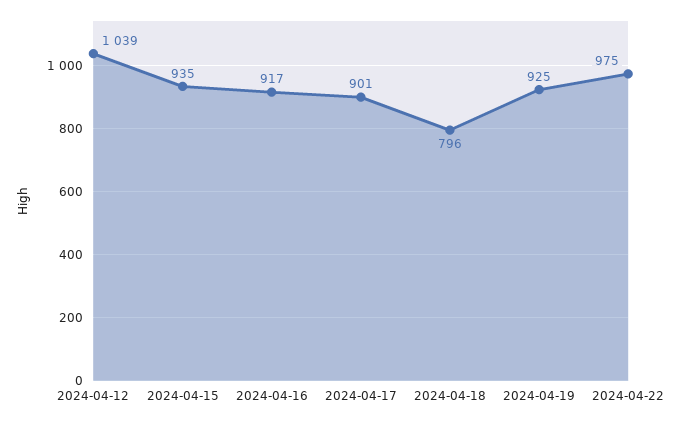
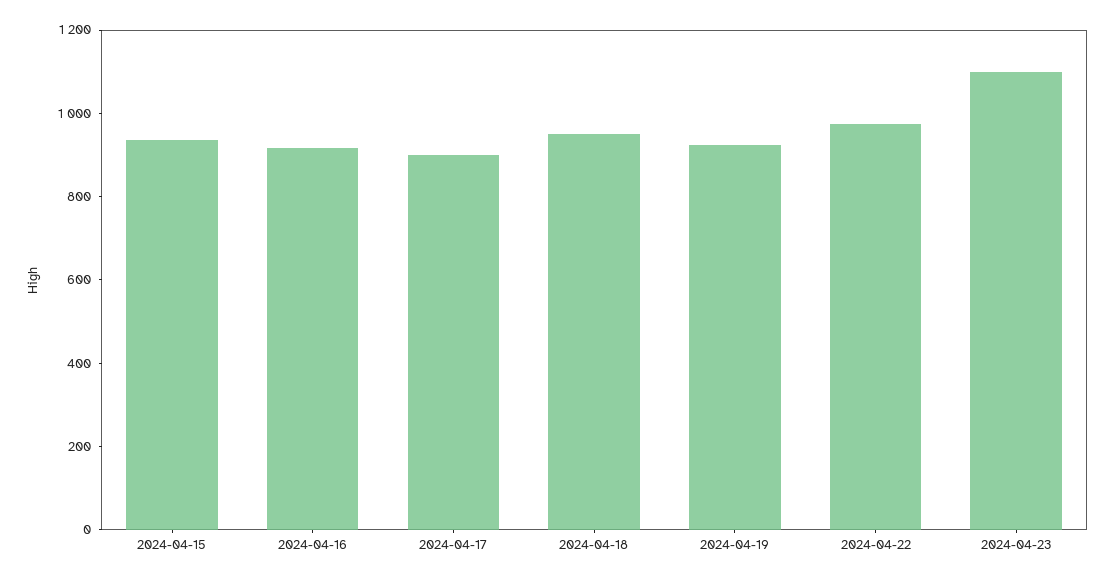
2024-04-12: 1039 -> none
2024-04-18: 796 -> 950
2024-04-23: none -> 1100

